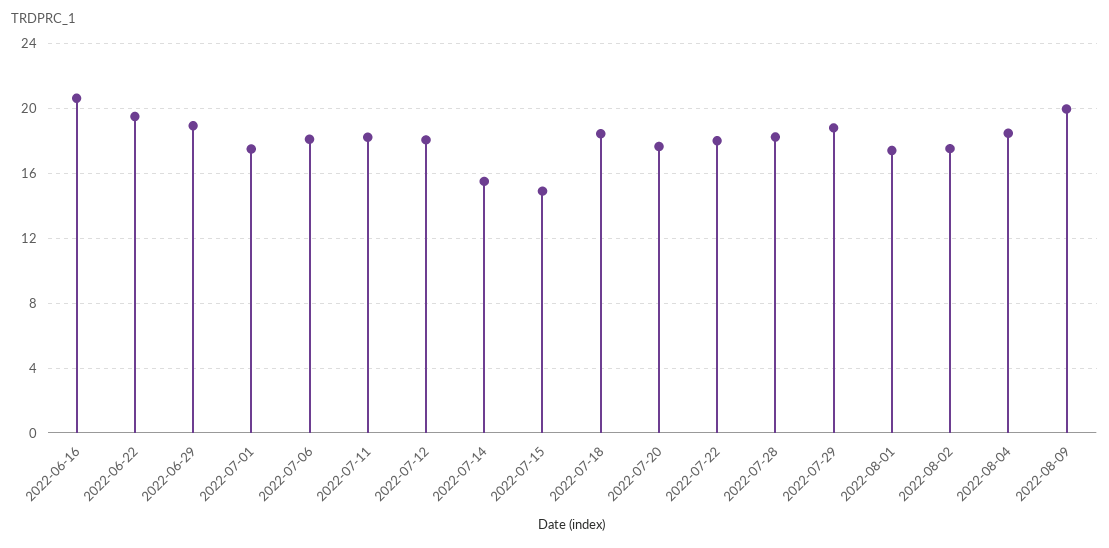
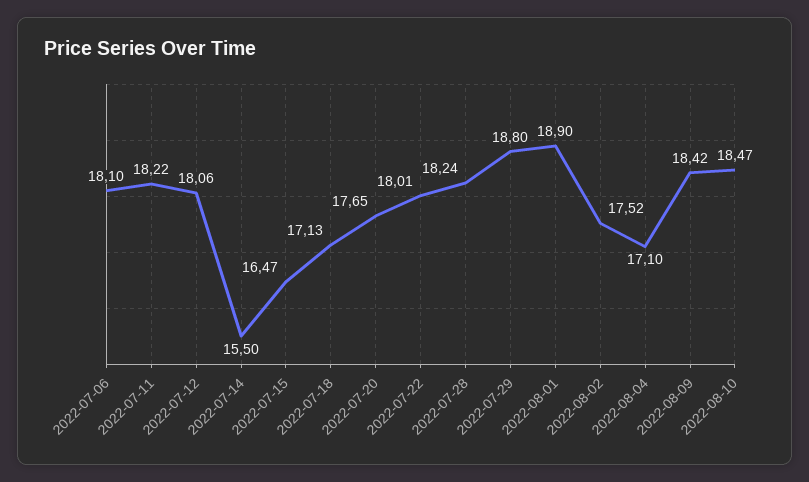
2022-06-16: 20.5 -> none
2022-06-22: 19.5 -> none
2022-06-29: 19 -> none
2022-07-01: 17.5 -> none
2022-07-15: 15 -> 16.47
2022-07-18: 18.5 -> 17.13
2022-08-01: 17.5 -> 18.9
2022-08-04: 18.5 -> 17.1
2022-08-09: 20 -> 18.42
2022-08-10: none -> 18.47

